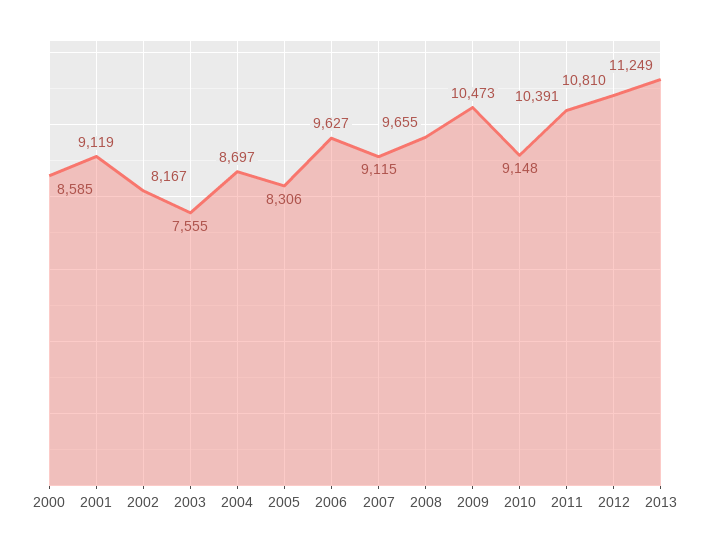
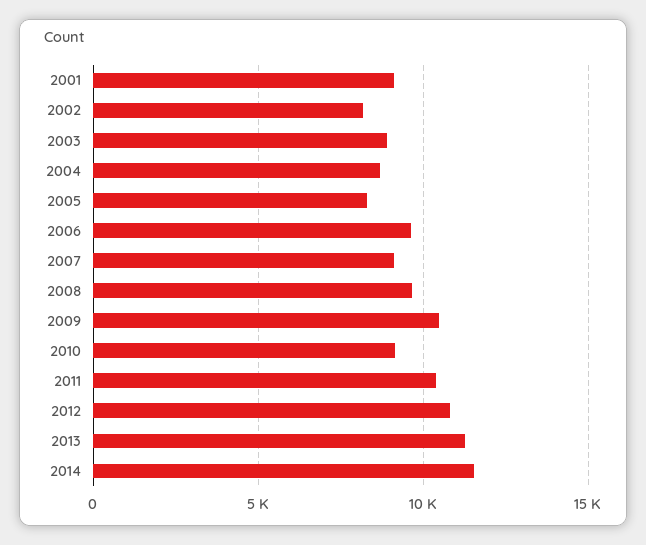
2000: 8585 -> none
2003: 7555 -> 9000
2014: none -> 11500

